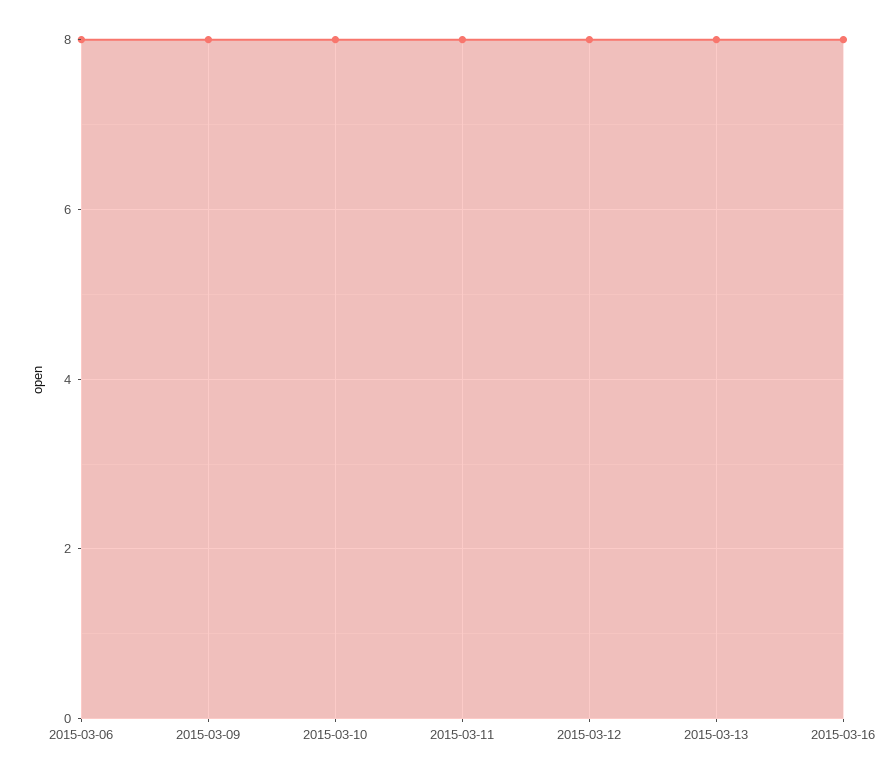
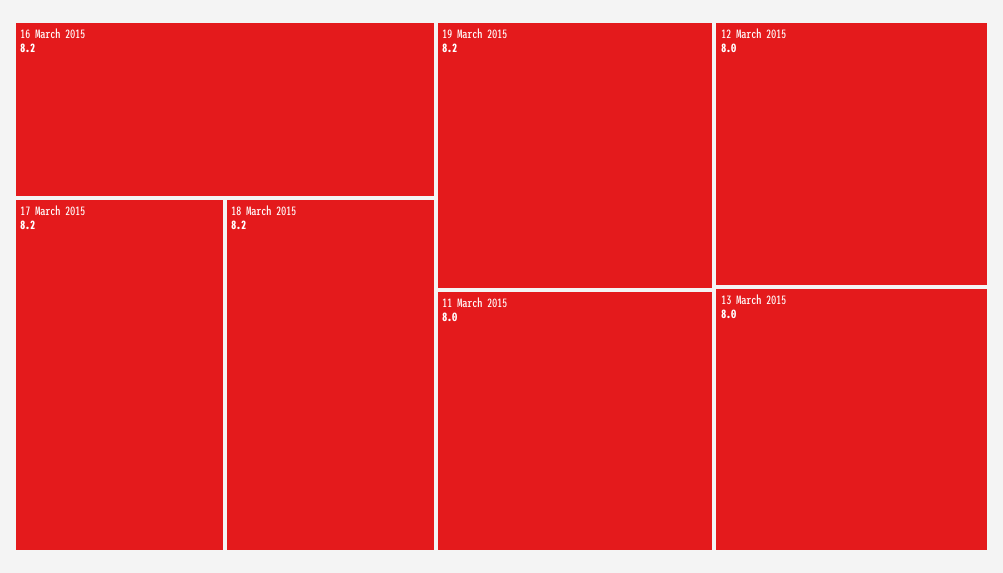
2015-03-06: 8 -> none
2015-03-09: 8 -> none
2015-03-10: 8 -> none
2015-03-16: 8 -> 8.2
17 March 2015: none -> 8.2
18 March 2015: none -> 8.2
19 March 2015: none -> 8.2

